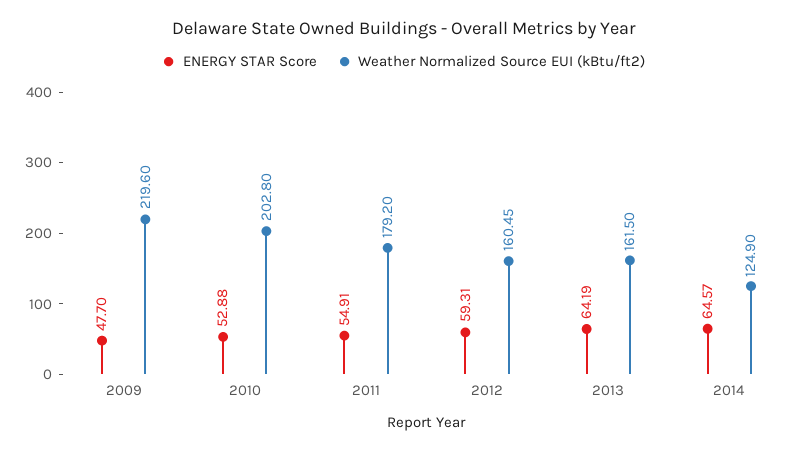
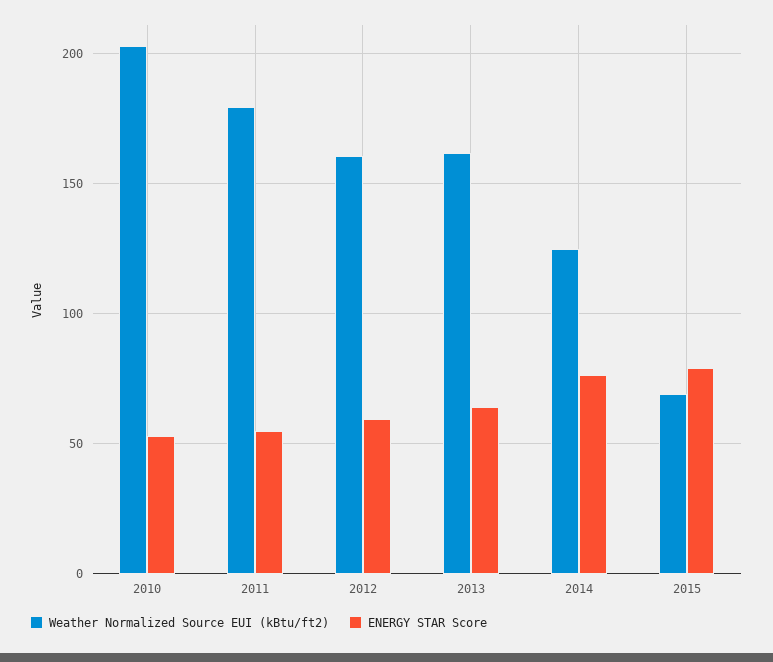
ENERGY STAR Score, 2009: 47.7 -> none
Weather Normalized Source EUI (kBtu/ft2), 2009: 219.6 -> none
ENERGY STAR Score, 2014: 64.57 -> 75
Weather Normalized Source EUI (kBtu/ft2), 2015: none -> 70
ENERGY STAR Score, 2015: none -> 80

